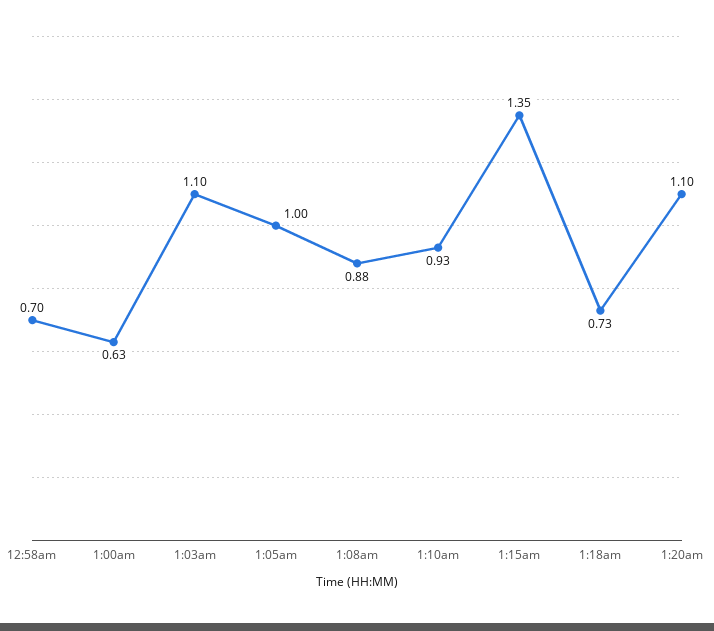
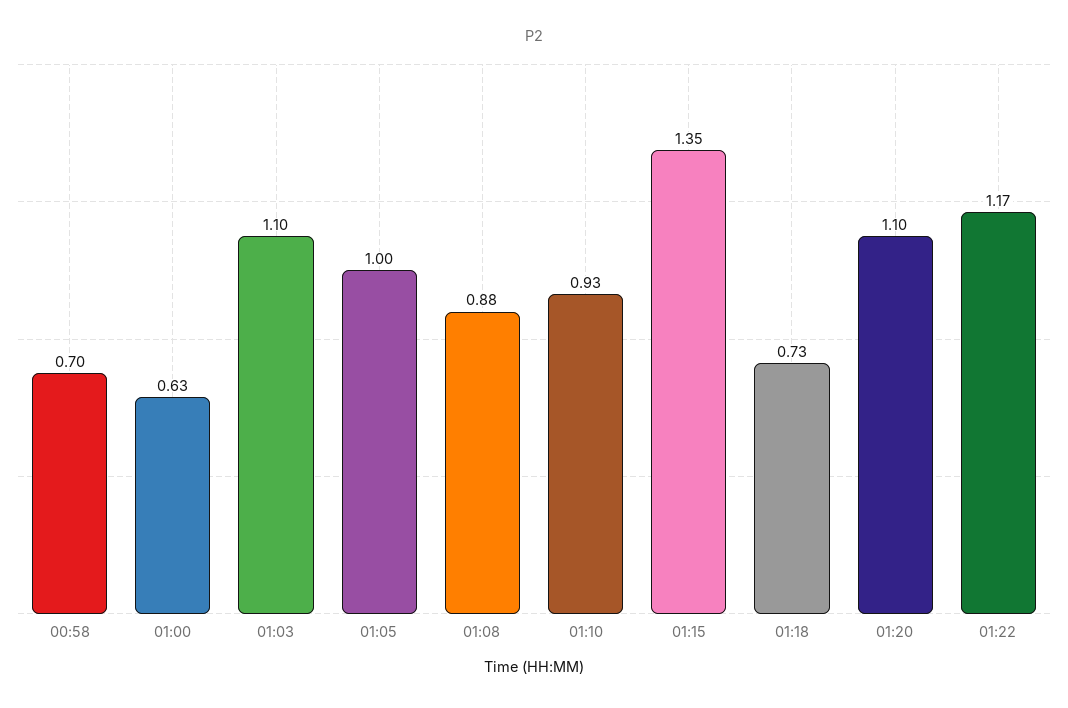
01:22: none -> 1.17

